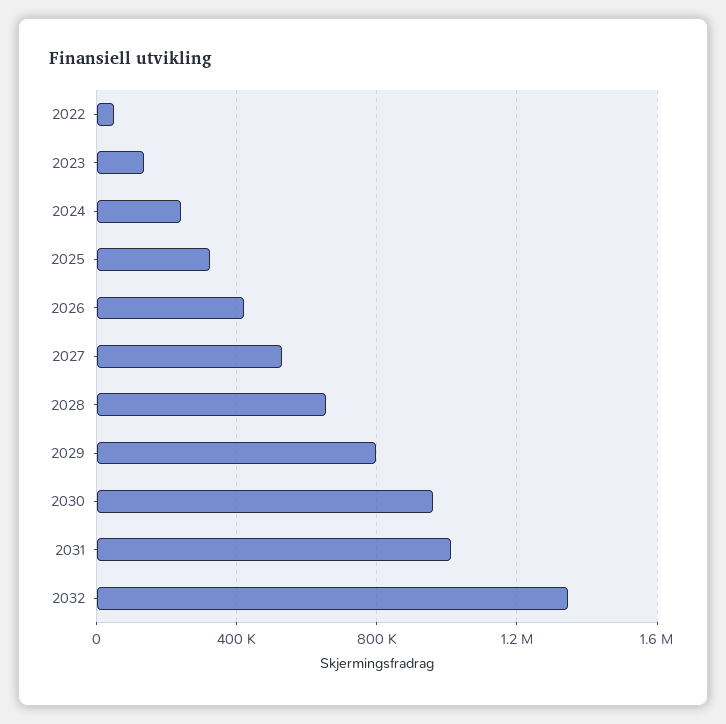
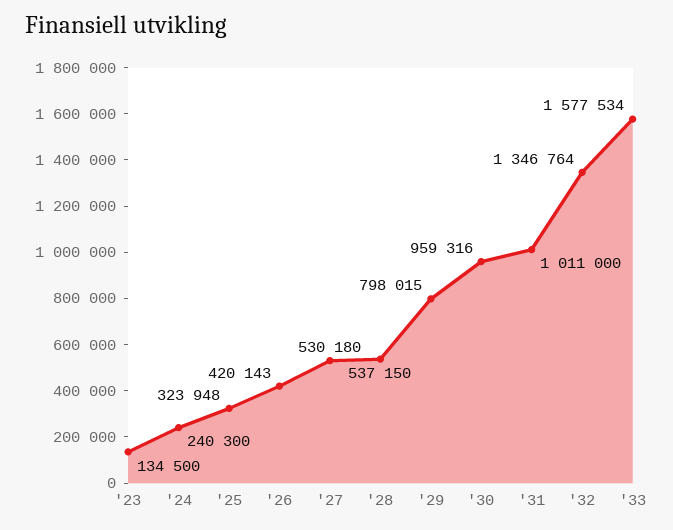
2022: 50000 -> none
2028: 650000 -> 537150
'33: none -> 1577534

